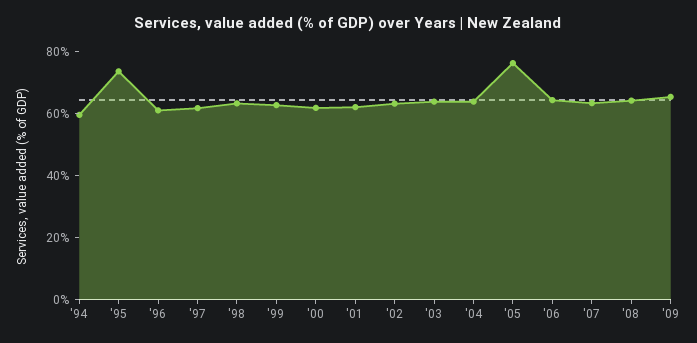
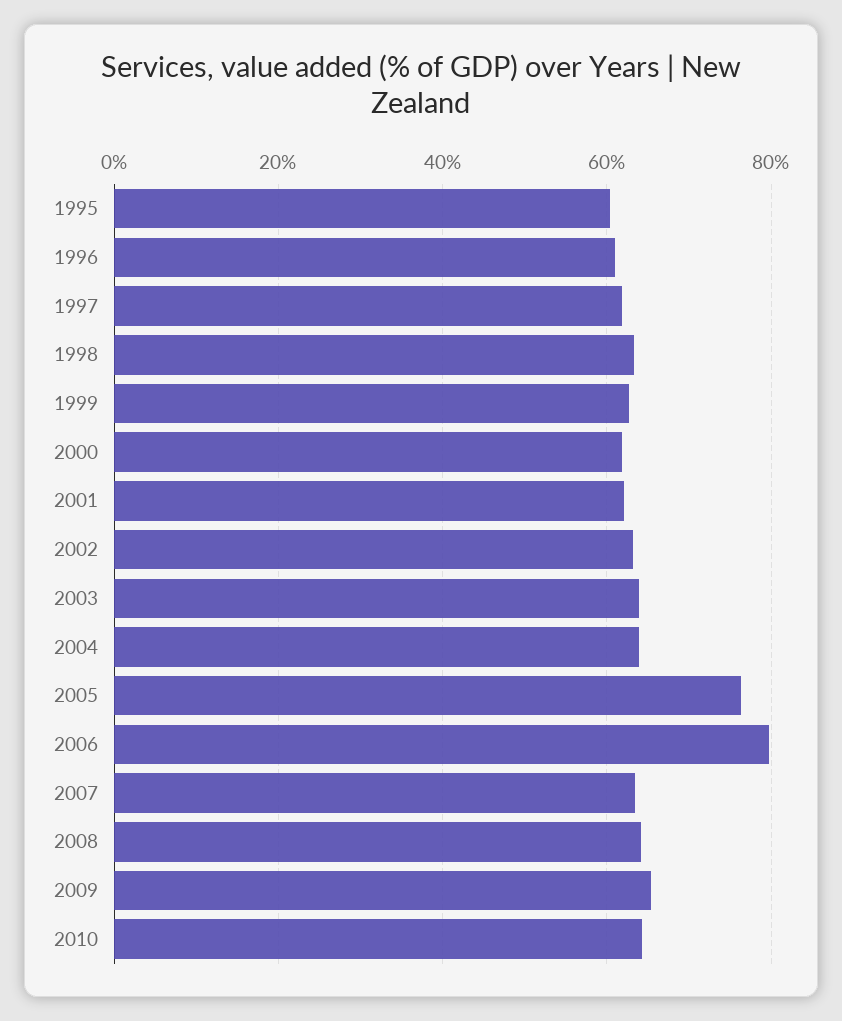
'94: 60 -> none
'95: 75 -> 60
'06: 65 -> 80
2010: none -> 64

